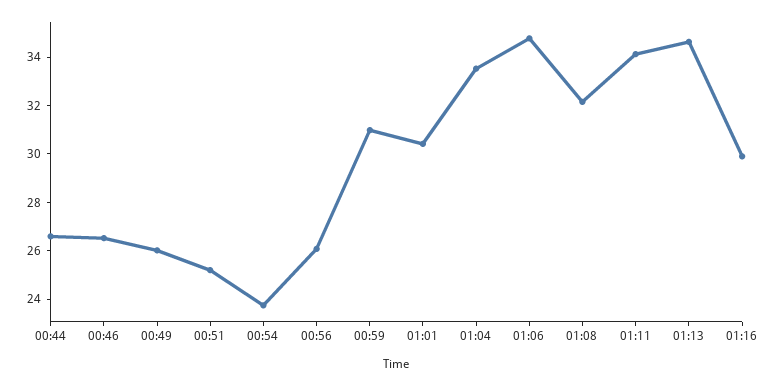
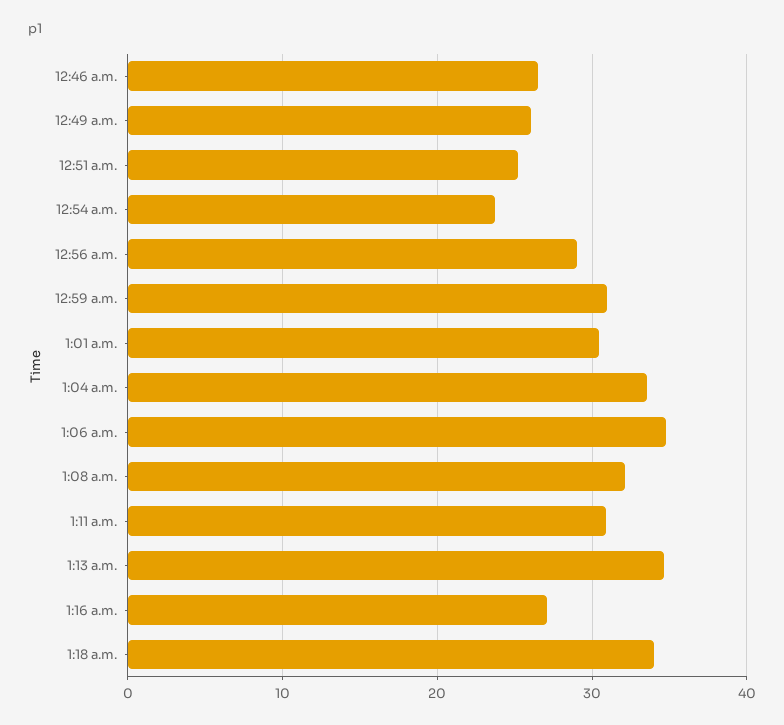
00:44: 26.5 -> none
00:56: 26 -> 29
01:11: 34 -> 31
01:16: 30 -> 27
1:18 a.m.: none -> 34

